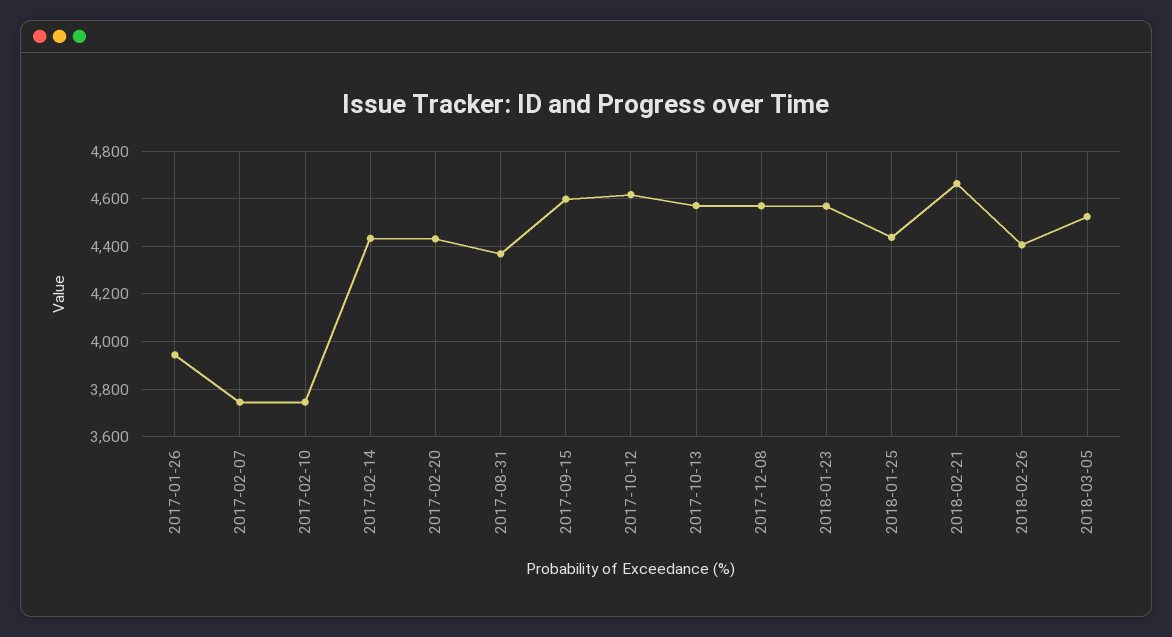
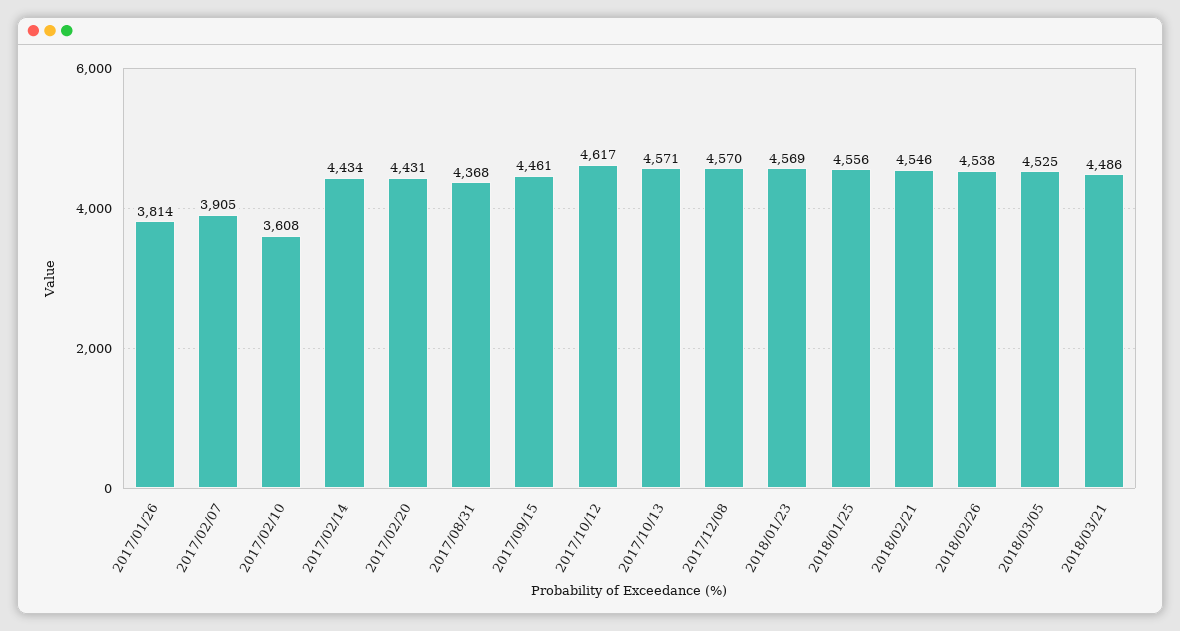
2017-01-26: 3950 -> 3814
2017-02-07: 3750 -> 3905
2017-02-10: 3750 -> 3608
2017-09-15: 4600 -> 4461
2018-01-25: 4450 -> 4556
2018-02-21: 4650 -> 4546
2018-02-26: 4400 -> 4538
2018/03/21: none -> 4486

